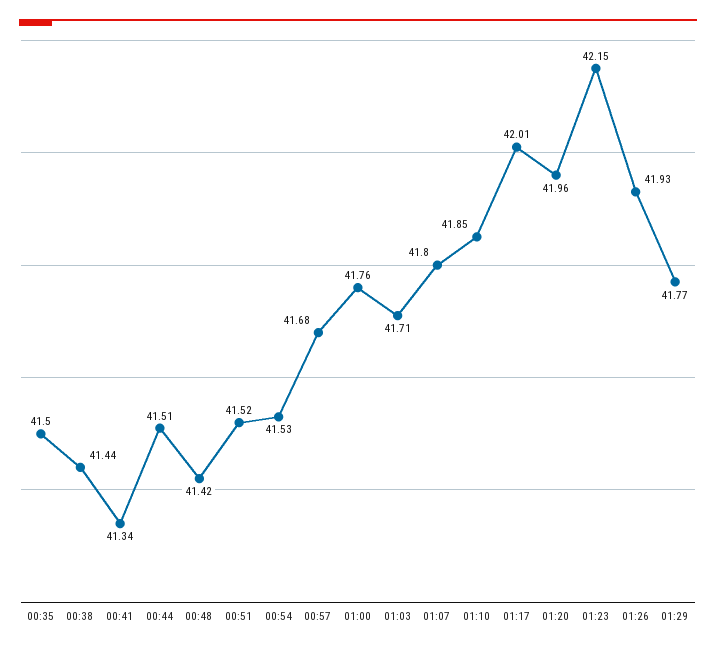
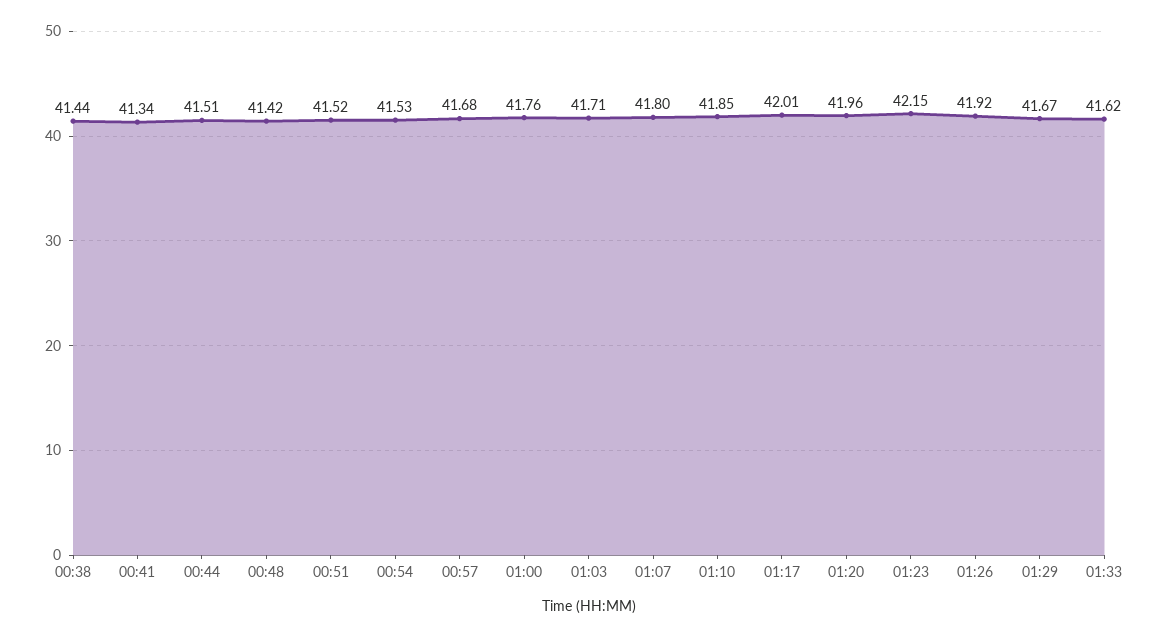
00:35: 41.5 -> none
01:26: 41.93 -> 41.92
01:29: 41.77 -> 41.67
01:33: none -> 41.62

